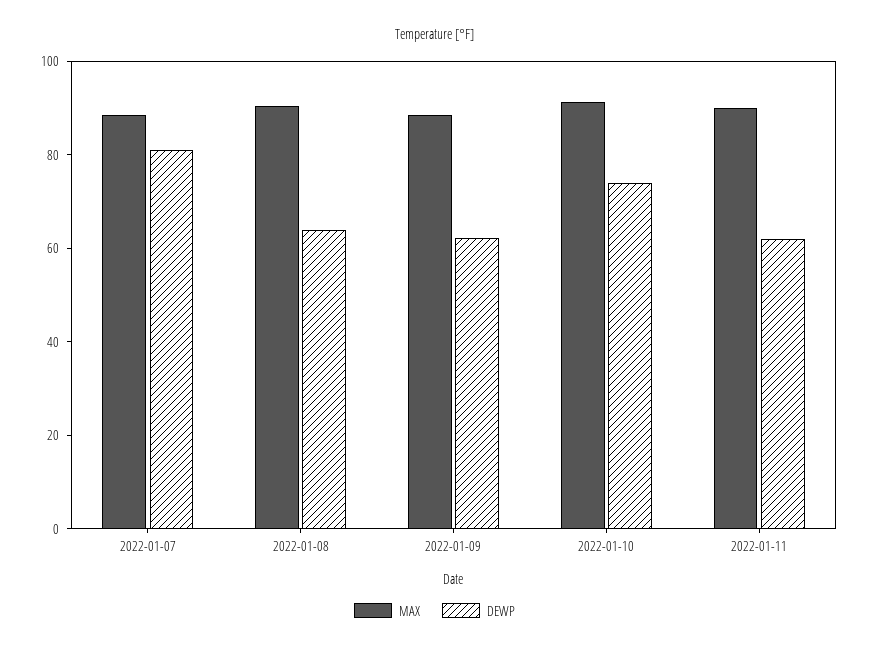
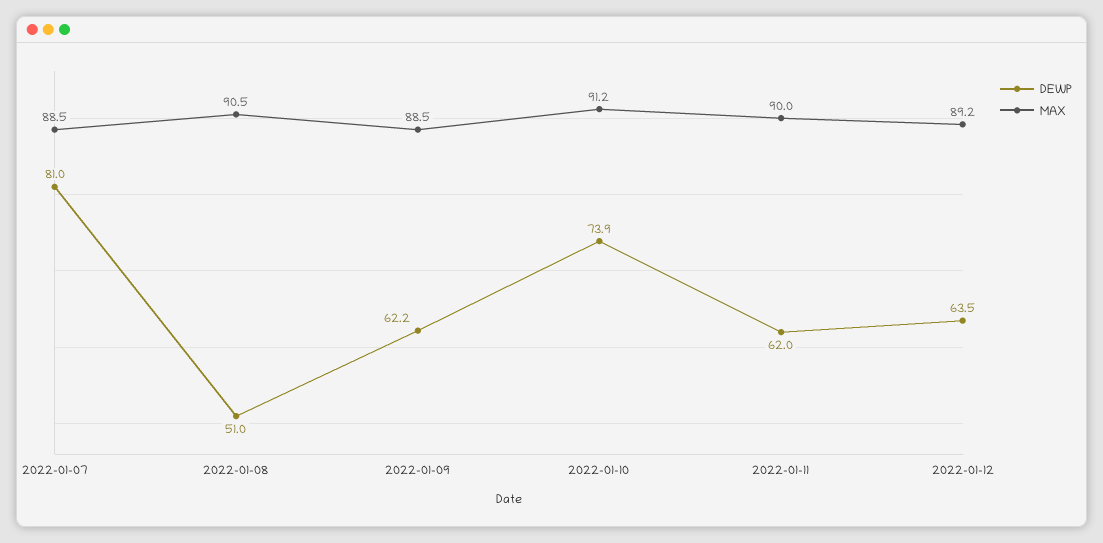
DEWP, 2022-01-08: 65 -> 51
DEWP, 2022-01-12: none -> 63.5
MAX, 2022-01-12: none -> 89.2

